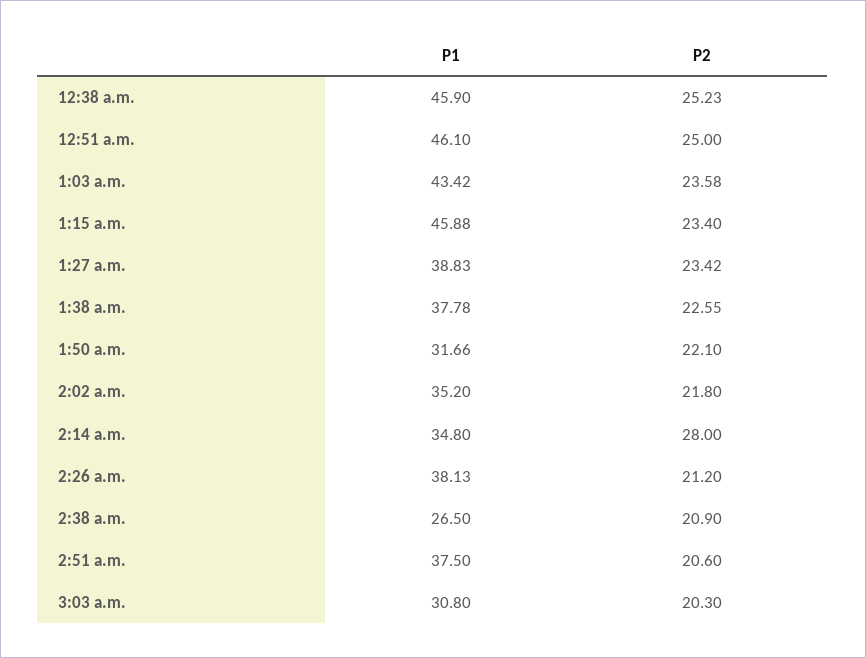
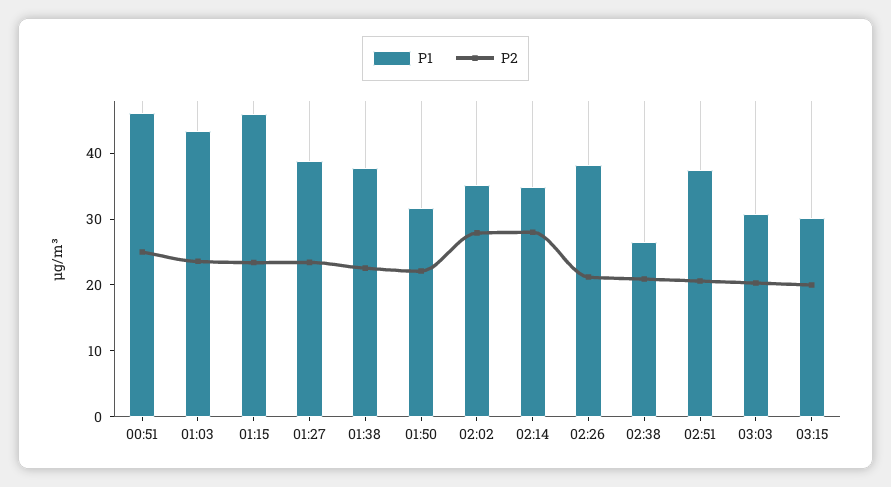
P1, 12:38 a.m.: 45.9 -> none
P2, 12:38 a.m.: 25.23 -> none
P2, 2:02 a.m.: 21.8 -> 28
P1, 03:15: none -> 30
P2, 03:15: none -> 20

